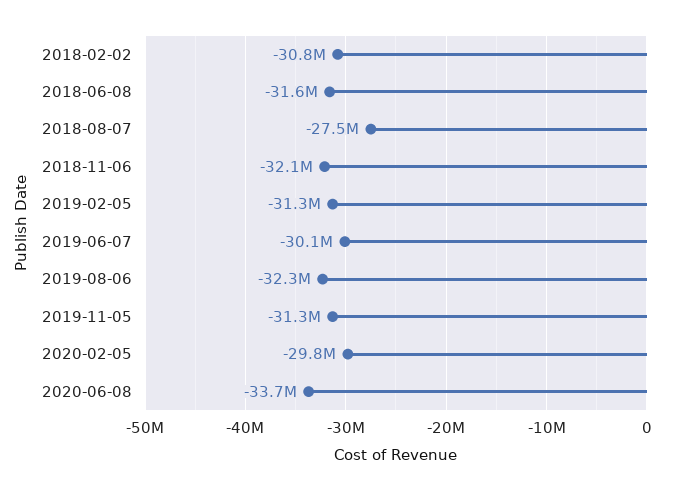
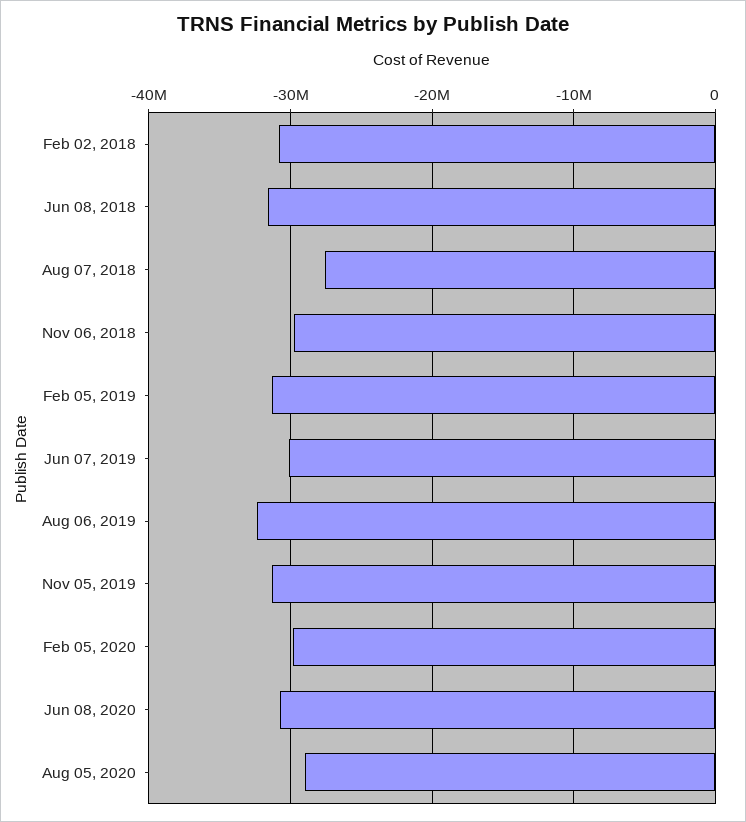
2018-11-06: -32100000 -> -30000000
2020-06-08: -33700000 -> -31000000
Aug 05, 2020: none -> -29000000

